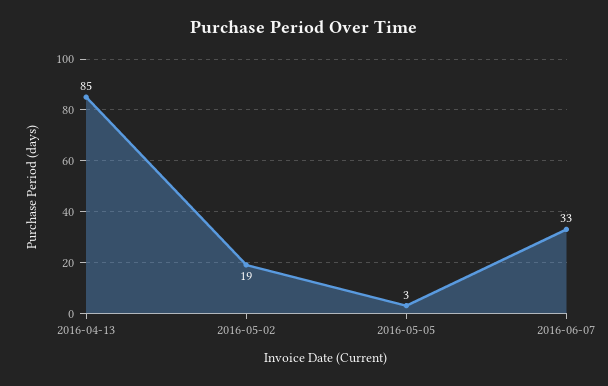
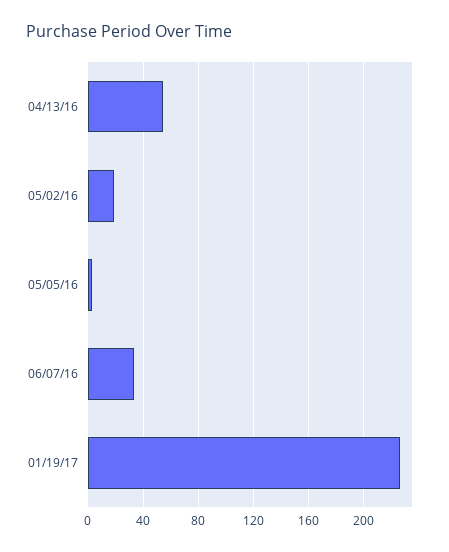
2016-04-13: 85 -> 55
01/19/17: none -> 225

